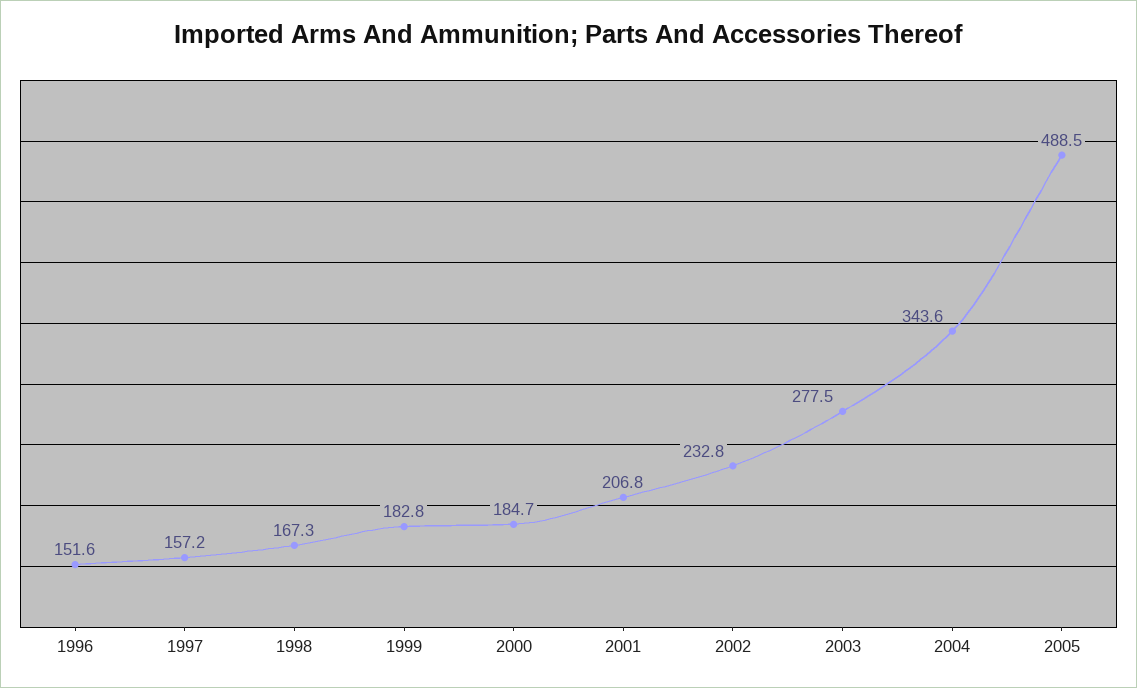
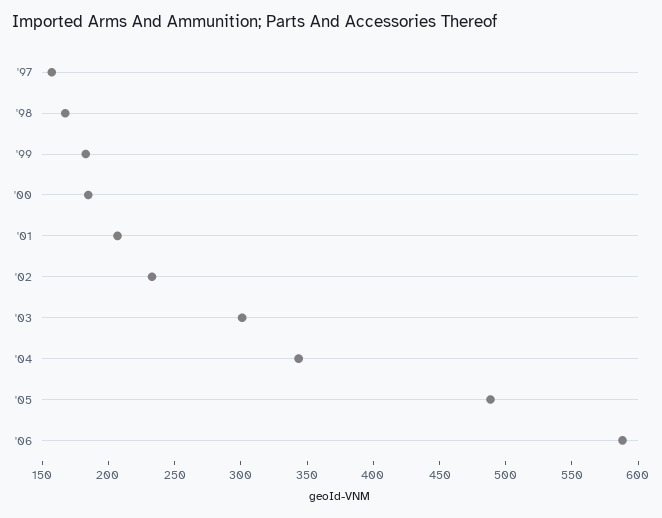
1996: 151.6 -> none
2003: 277.5 -> 300
'06: none -> 590

